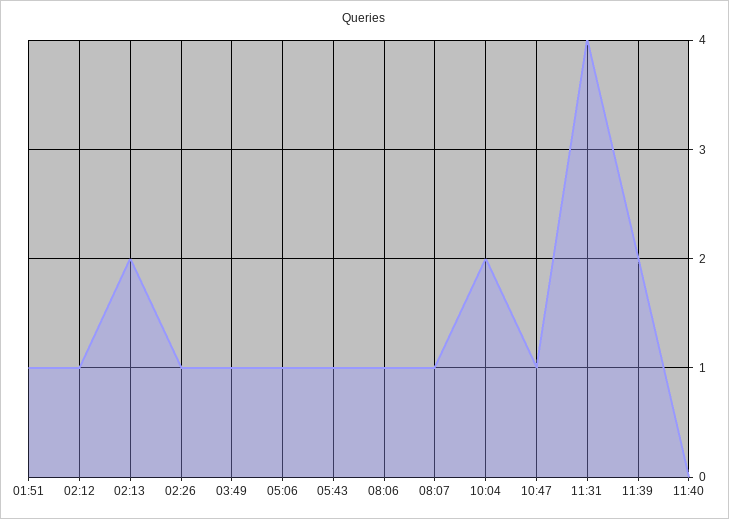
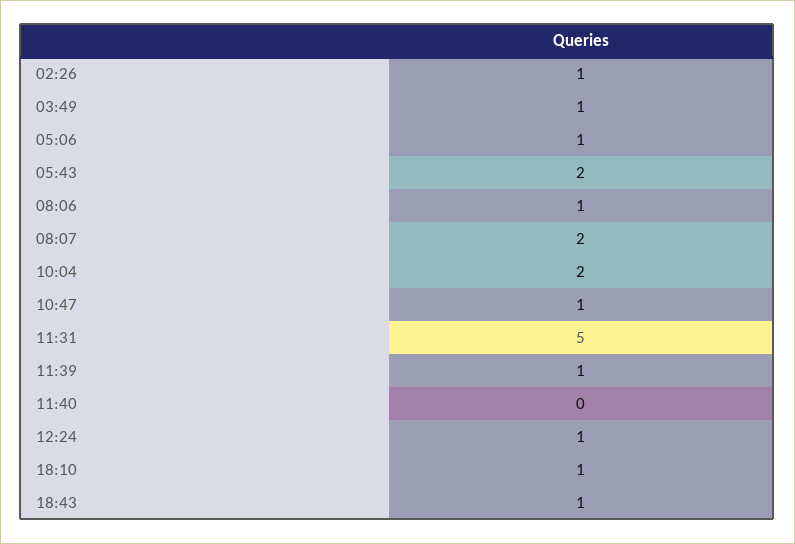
01:51: 1 -> none
02:12: 1 -> none
02:13: 2 -> none
05:43: 1 -> 2
08:07: 1 -> 2
11:31: 4 -> 5
11:39: 2 -> 1
12:24: none -> 1
18:10: none -> 1
18:43: none -> 1

